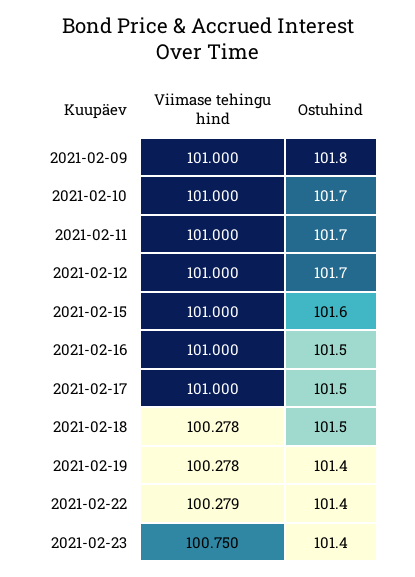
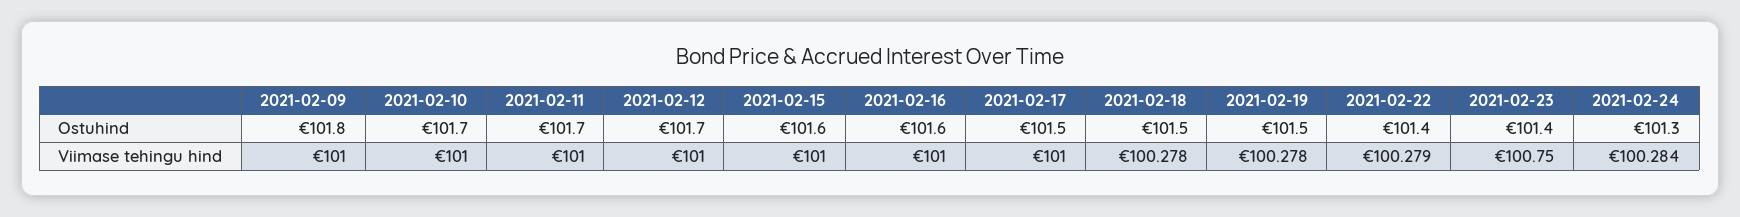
Ostuhind, 2021-02-16: 101.5 -> 101.6
Ostuhind, 2021-02-19: 101.4 -> 101.5
Ostuhind, 2021-02-24: none -> 101.3
Viimase tehingu hind, 2021-02-24: none -> 100.284

